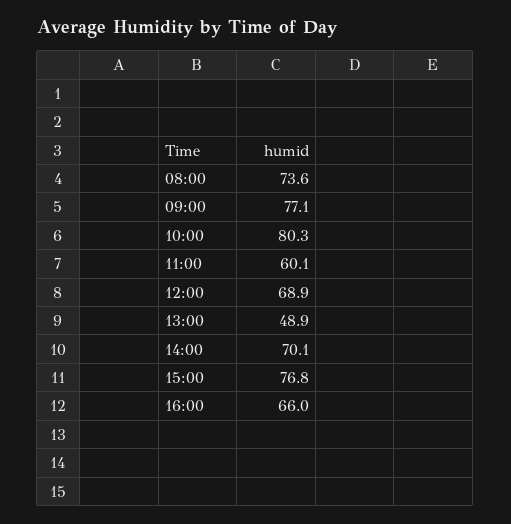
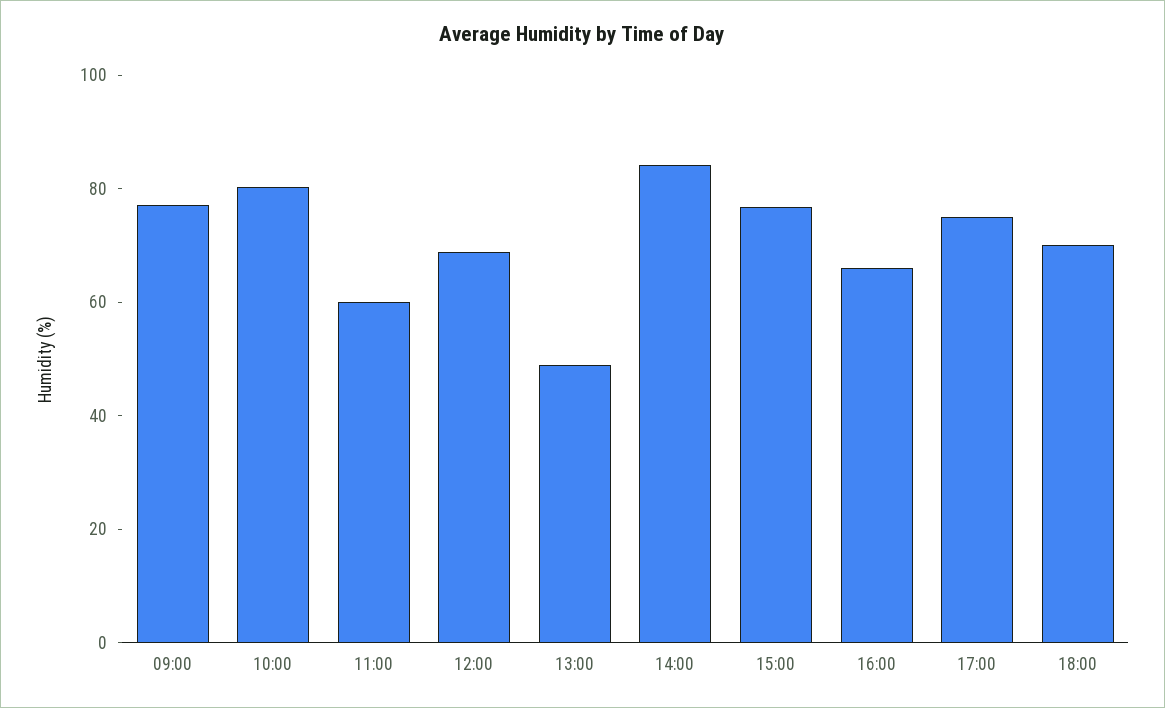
08:00: 73.6 -> none
14:00: 70.1 -> 85
17:00: none -> 75
18:00: none -> 70

